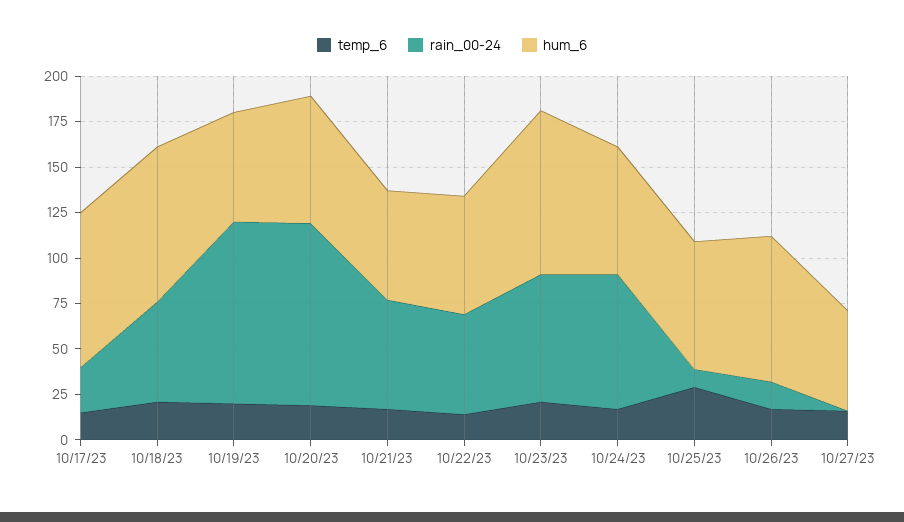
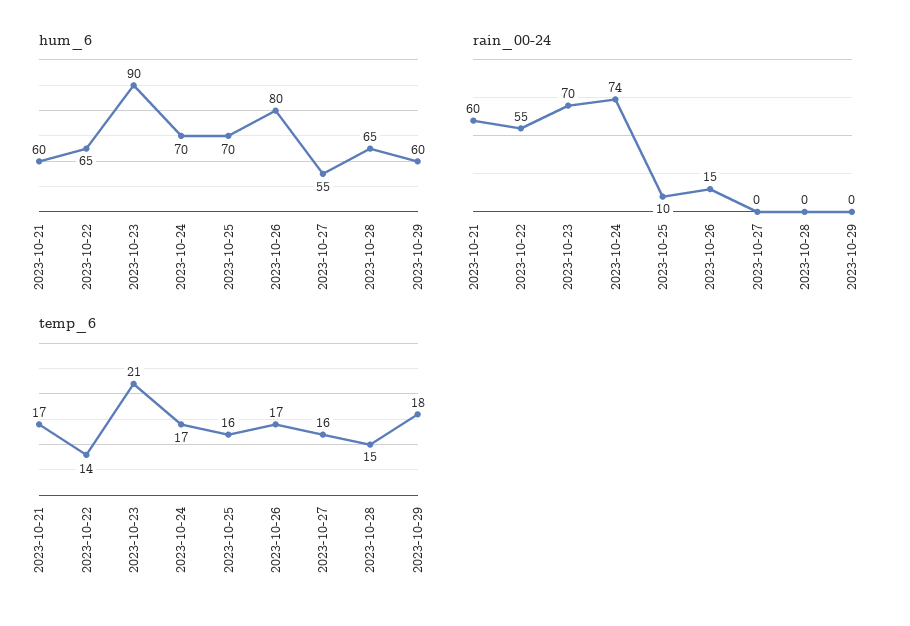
temp_6, 10/17/23: 15 -> none
rain_00-24, 10/17/23: 25 -> none
hum_6, 10/17/23: 85 -> none
temp_6, 10/18/23: 20 -> none
rain_00-24, 10/18/23: 55 -> none
hum_6, 10/18/23: 85 -> none
temp_6, 10/19/23: 20 -> none
rain_00-24, 10/19/23: 100 -> none
hum_6, 10/19/23: 60 -> none
temp_6, 10/20/23: 20 -> none
rain_00-24, 10/20/23: 100 -> none
hum_6, 10/20/23: 70 -> none
temp_6, 10/25/23: 30 -> 16
hum_6, 2023-10-28: none -> 65
hum_6, 2023-10-29: none -> 60
rain_00-24, 2023-10-28: none -> 0
rain_00-24, 2023-10-29: none -> 0
temp_6, 2023-10-28: none -> 15
temp_6, 2023-10-29: none -> 18

